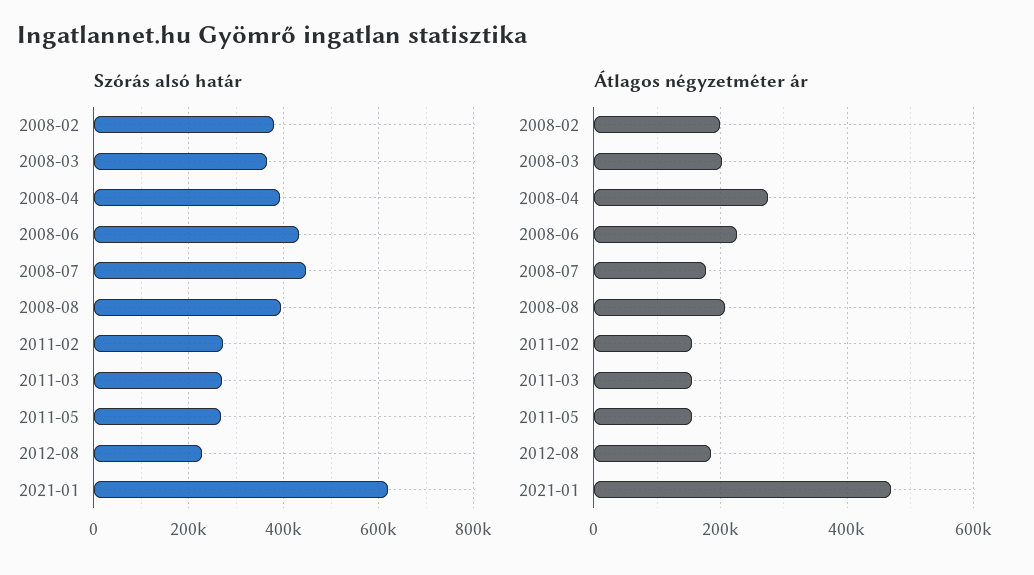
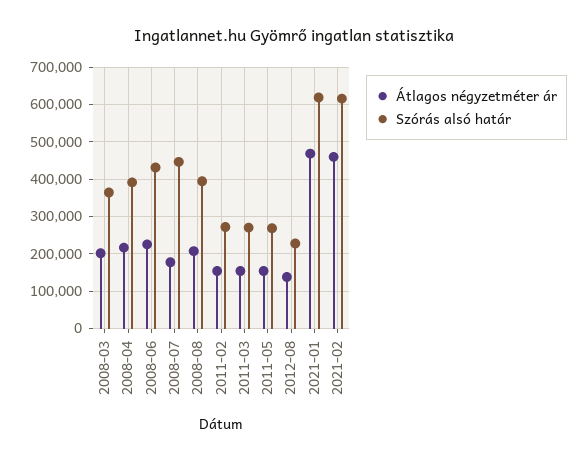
Szórás alsó határ, 2008-02: 380000 -> none
Átlagos négyzetméter ár, 2008-02: 200000 -> none
Átlagos négyzetméter ár, 2008-04: 280000 -> 220000
Átlagos négyzetméter ár, 2012-08: 180000 -> 140000
Átlagos négyzetméter ár, 2021-02: none -> 460000
Szórás alsó határ, 2021-02: none -> 620000

